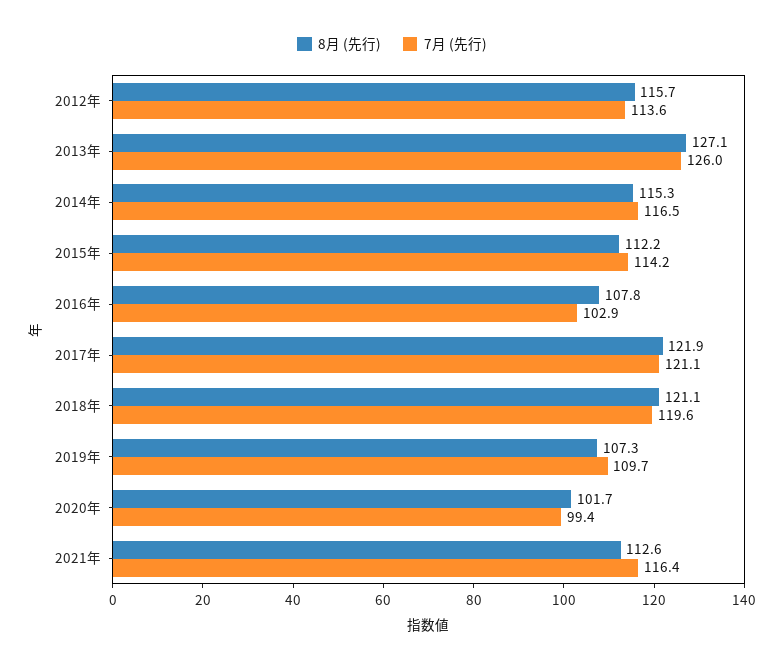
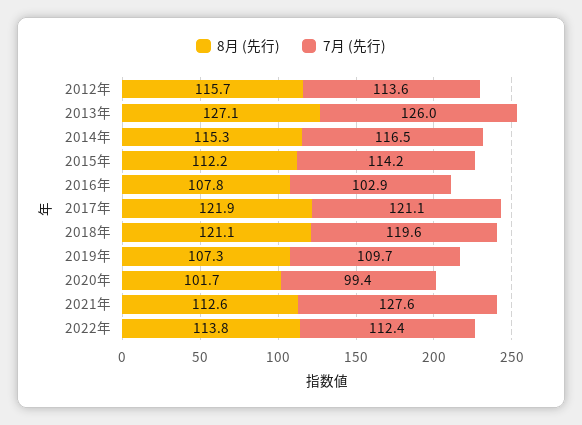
7月 (先行), 2021年: 116.4 -> 127.6
8月 (先行), 2022年: none -> 113.8
7月 (先行), 2022年: none -> 112.4

